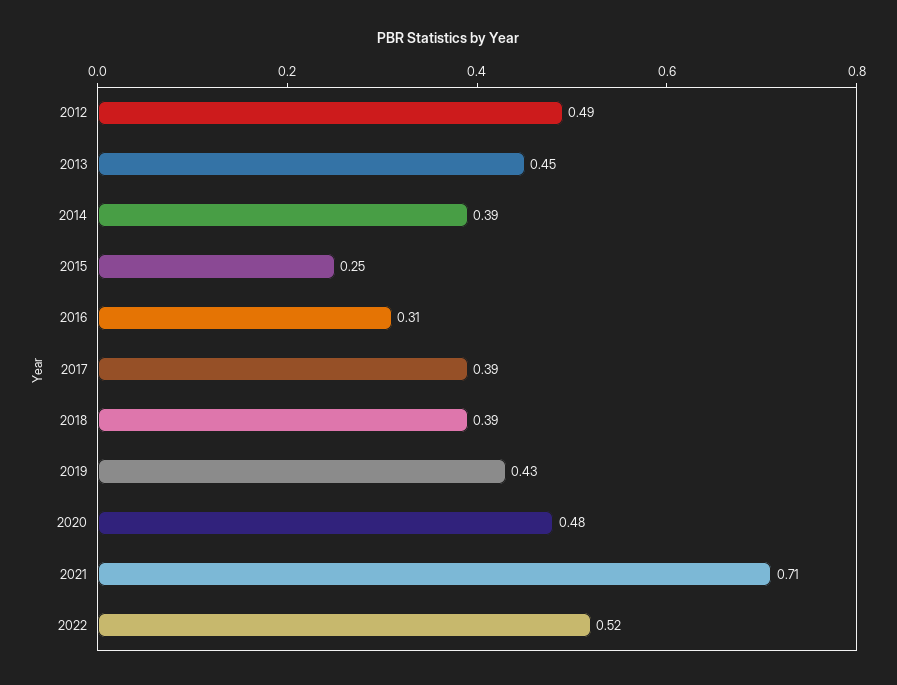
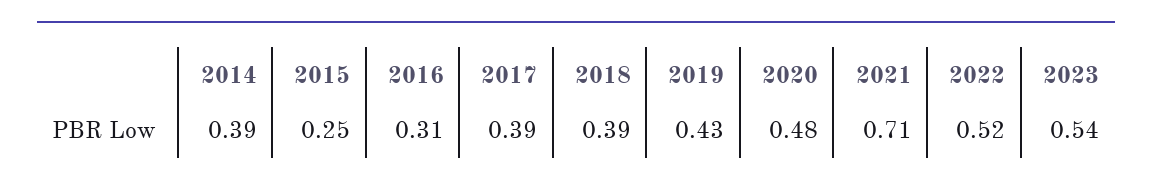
2012: 0.49 -> none
2013: 0.45 -> none
2023: none -> 0.54

